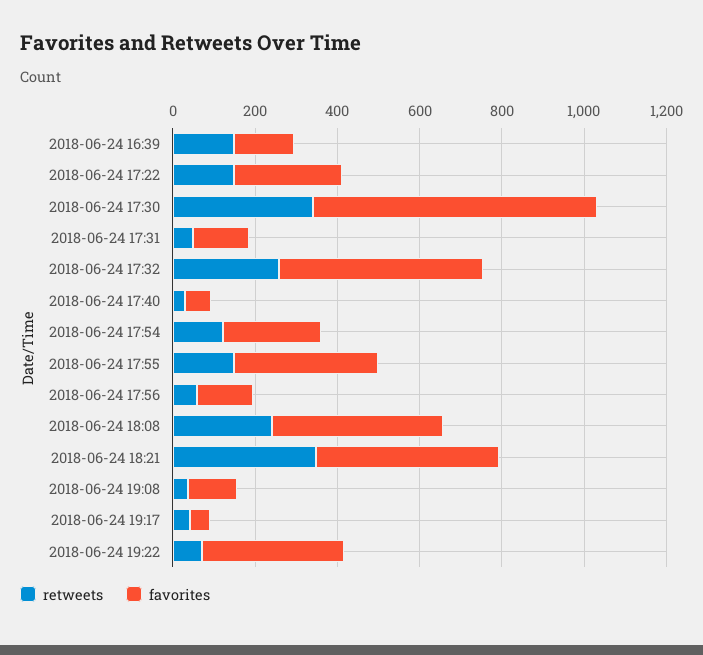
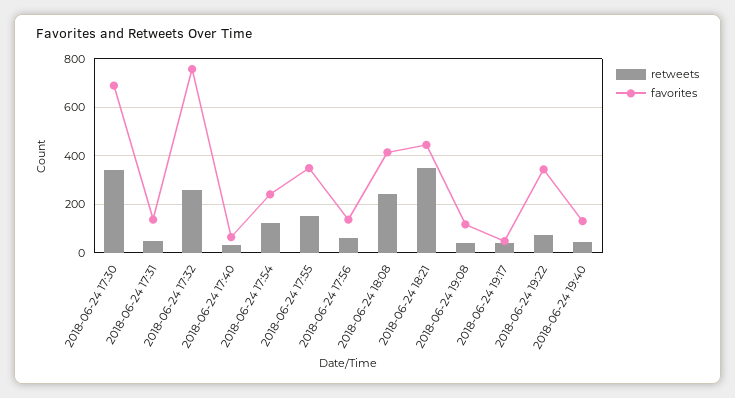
retweets, 2018-06-24 16:39: 150 -> none
favorites, 2018-06-24 16:39: 150 -> none
retweets, 2018-06-24 17:22: 150 -> none
favorites, 2018-06-24 17:22: 250 -> none
favorites, 2018-06-24 17:32: 500 -> 750
retweets, 2018-06-24 19:40: none -> 50
favorites, 2018-06-24 19:40: none -> 125

